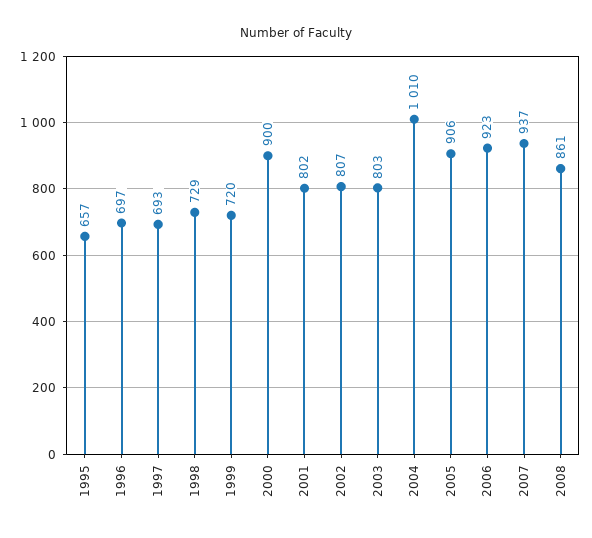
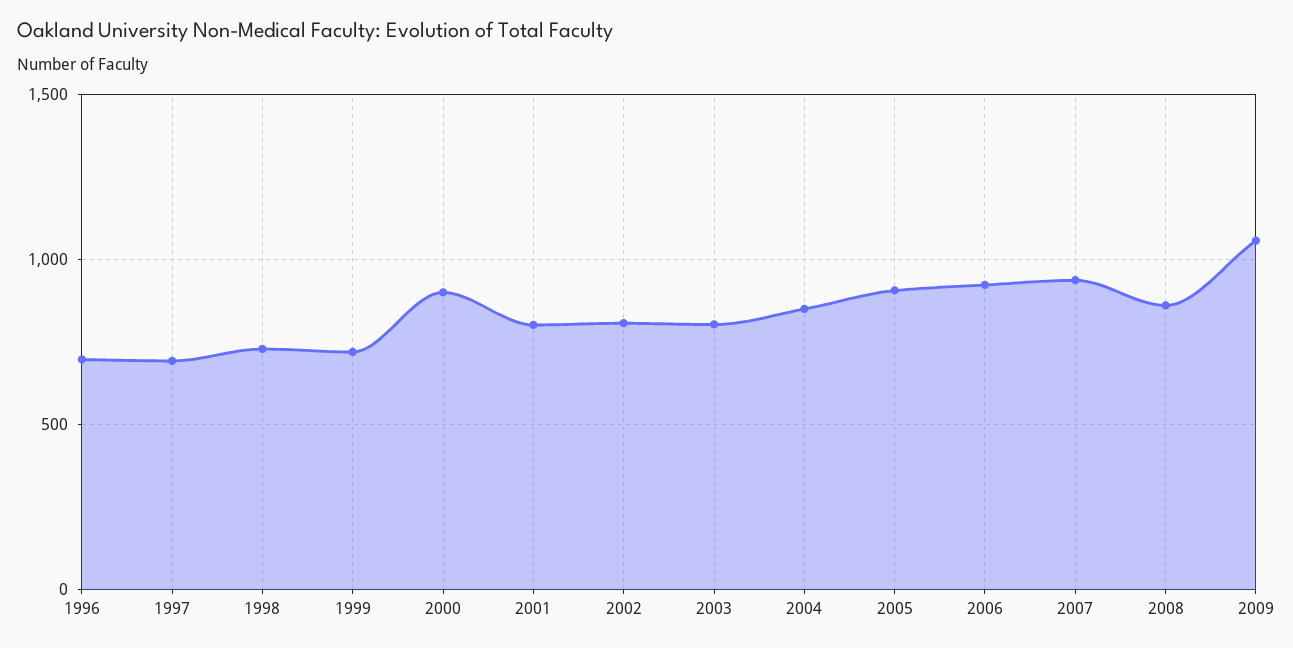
1995: 657 -> none
2004: 1010 -> 850
2009: none -> 1050

